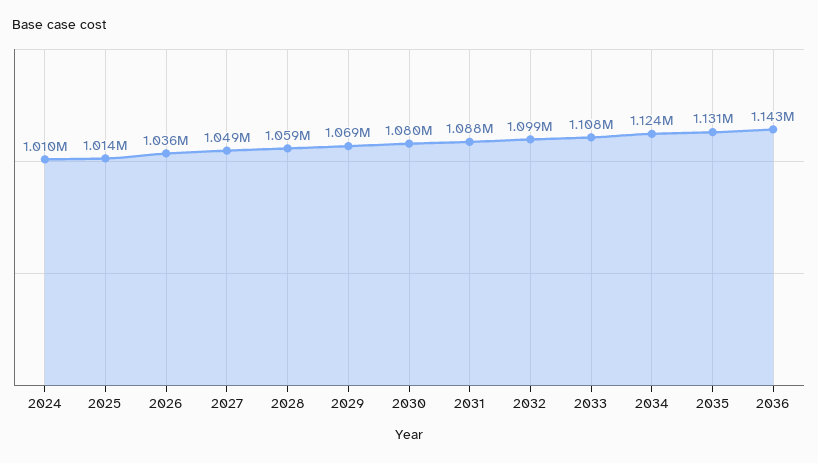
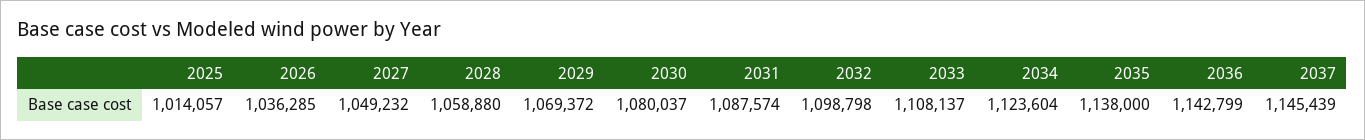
2024: 1010000 -> none
2035: 1131000 -> 1138000
2037: none -> 1145439

